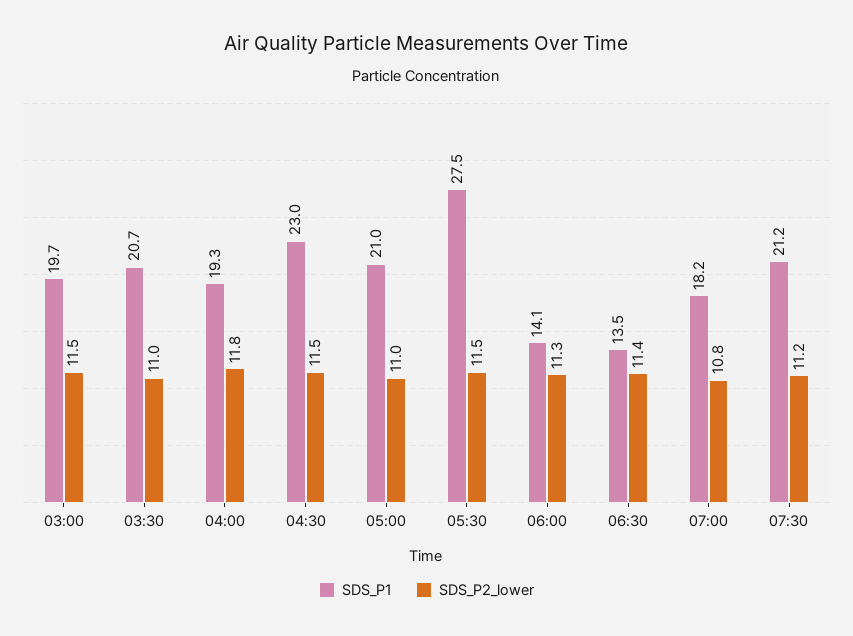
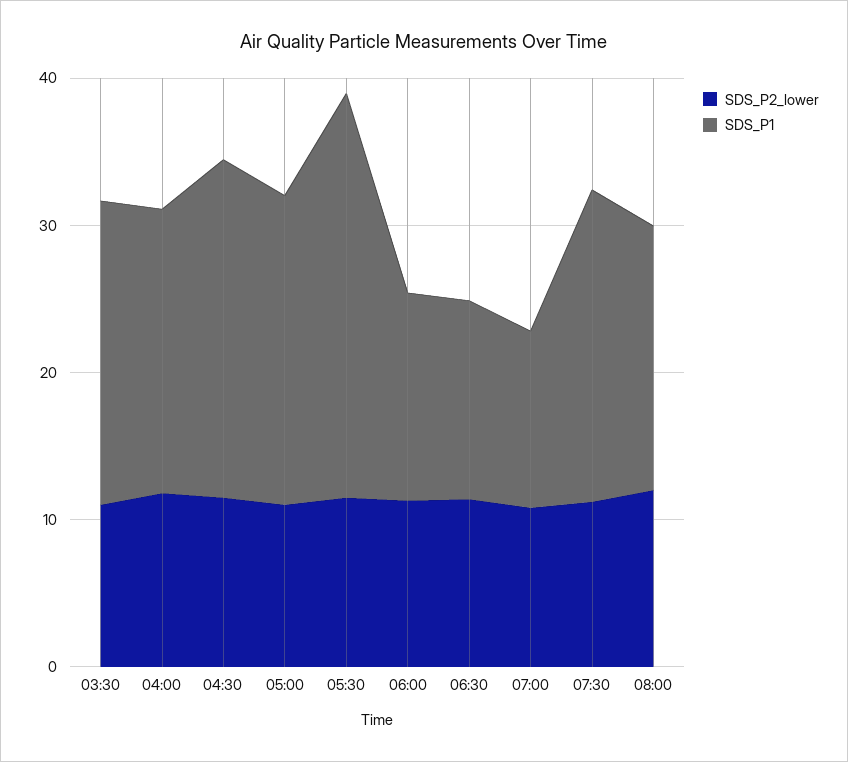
SDS_P1, 03:00: 19.7 -> none
SDS_P2_lower, 03:00: 11.5 -> none
SDS_P1, 07:00: 18.2 -> 12
SDS_P2_lower, 08:00: none -> 12
SDS_P1, 08:00: none -> 18

